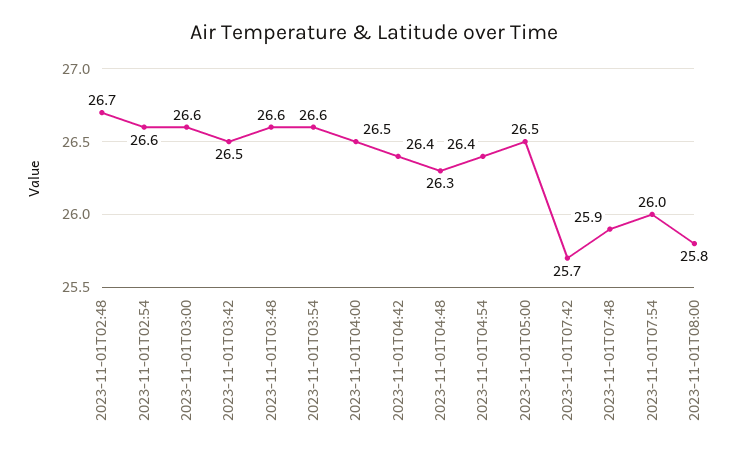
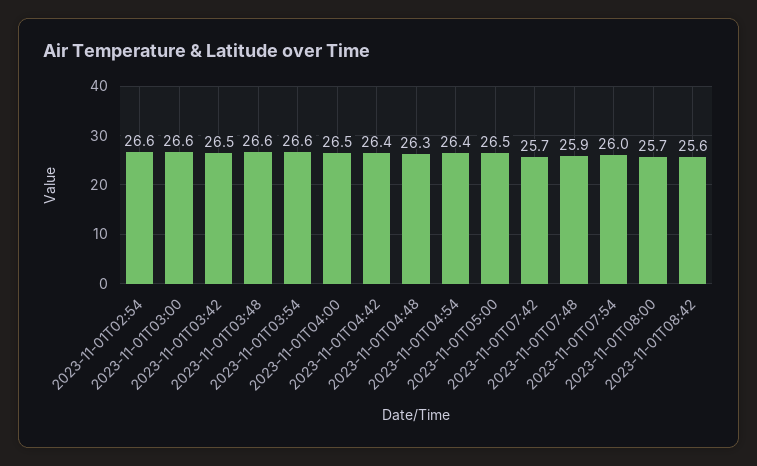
2023-11-01T02:48: 26.7 -> none
2023-11-01T08:00: 25.8 -> 25.7
2023-11-01T08:42: none -> 25.6

